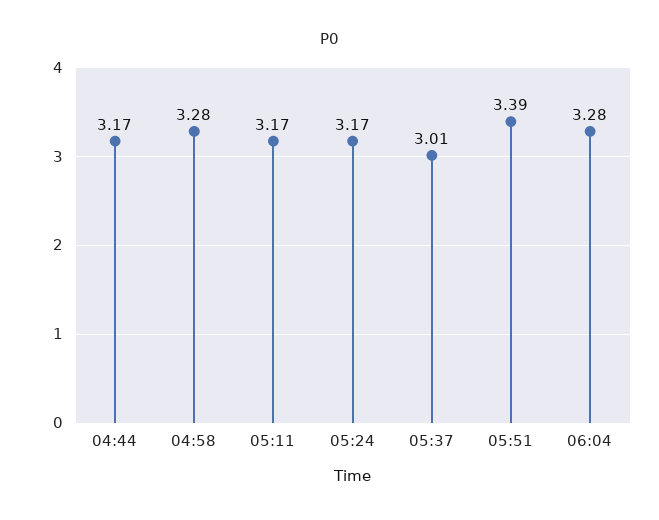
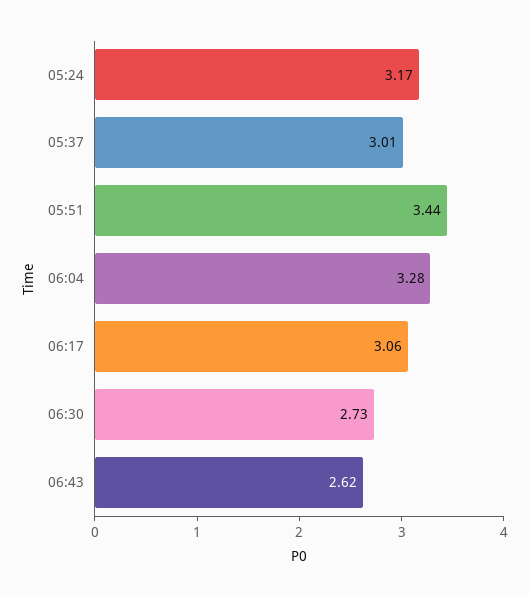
04:44: 3.17 -> none
04:58: 3.28 -> none
05:11: 3.17 -> none
05:51: 3.39 -> 3.44
06:17: none -> 3.06
06:30: none -> 2.73
06:43: none -> 2.62

